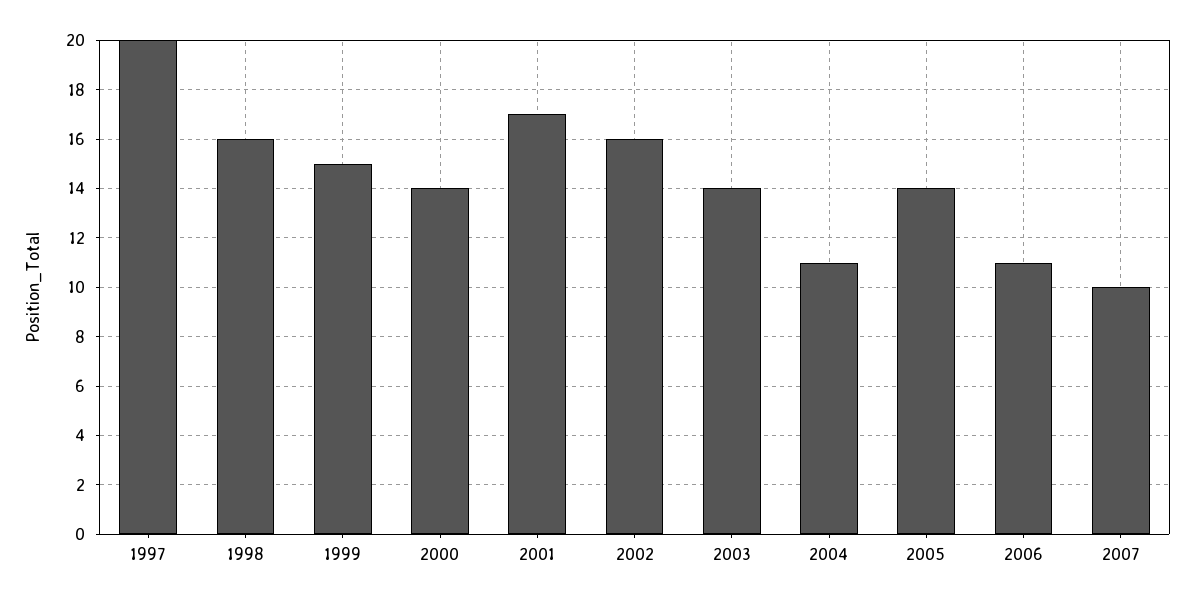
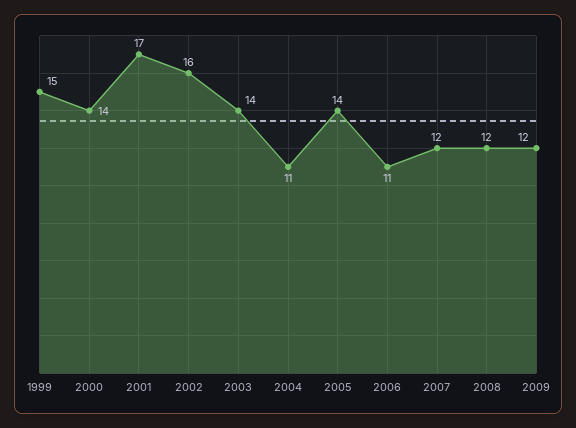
1997: 20 -> none
1998: 16 -> none
2007: 10 -> 12
2008: none -> 12
2009: none -> 12

